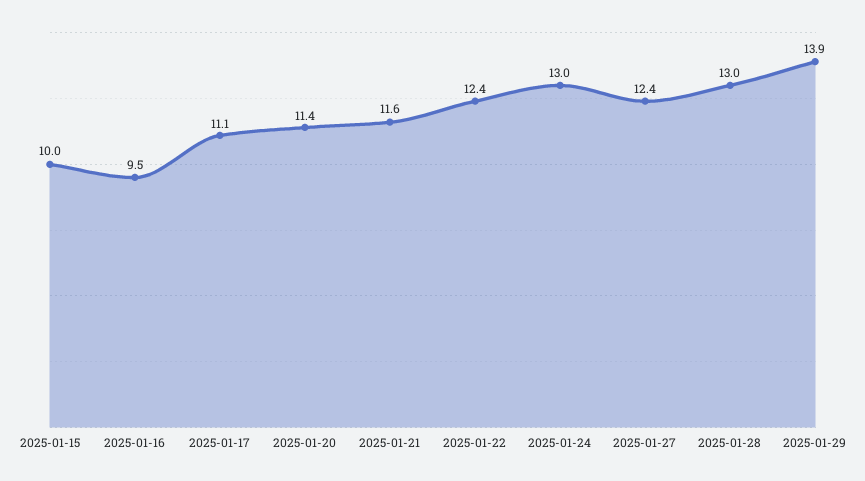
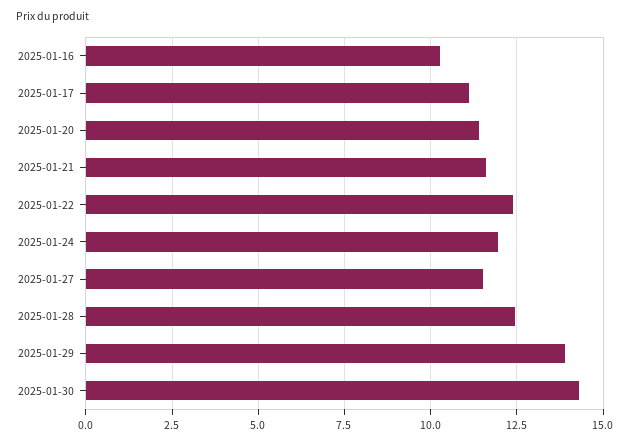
2025-01-15: 10 -> none
2025-01-16: 9.5 -> 10.25
2025-01-24: 13 -> 12
2025-01-27: 12.4 -> 11.5
2025-01-28: 13 -> 12.5
2025-01-30: none -> 14.25

